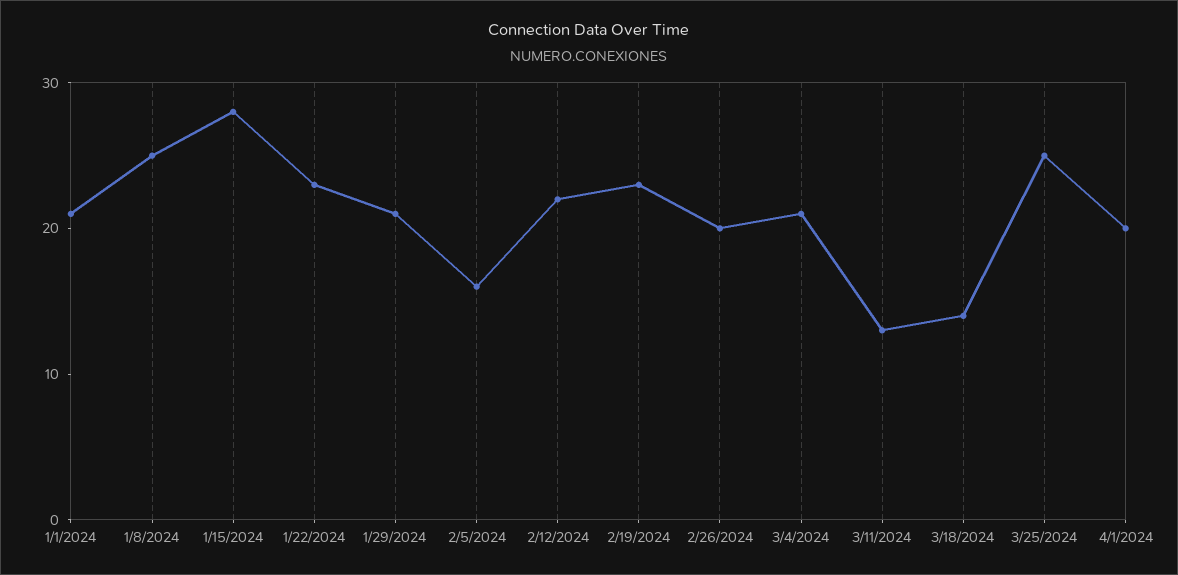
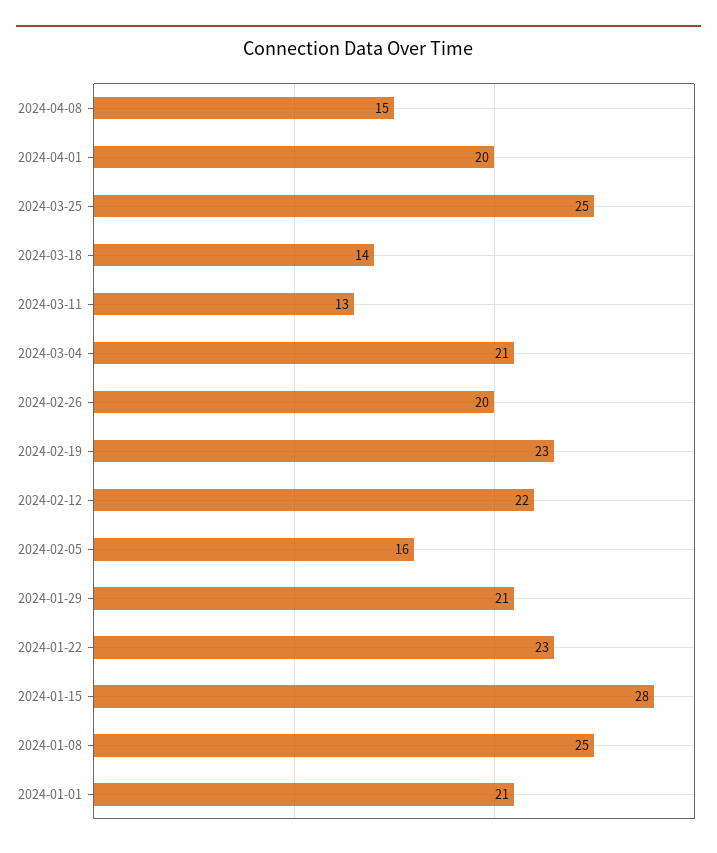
2024-04-08: none -> 15

